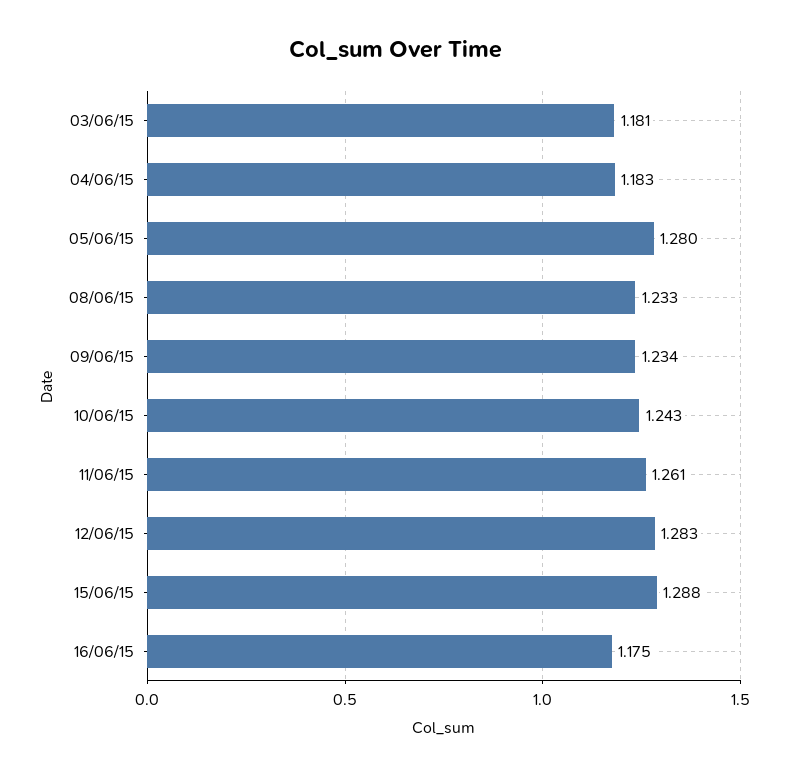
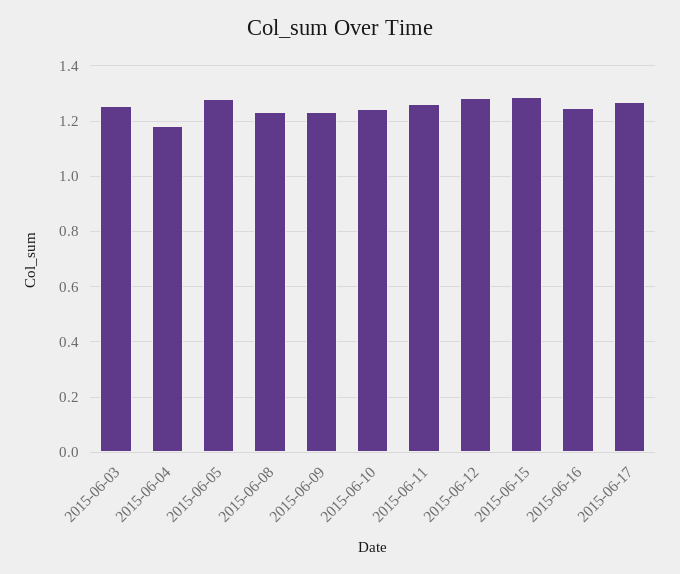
03/06/15: 1.181 -> 1.25
16/06/15: 1.175 -> 1.25
2015-06-17: none -> 1.275

